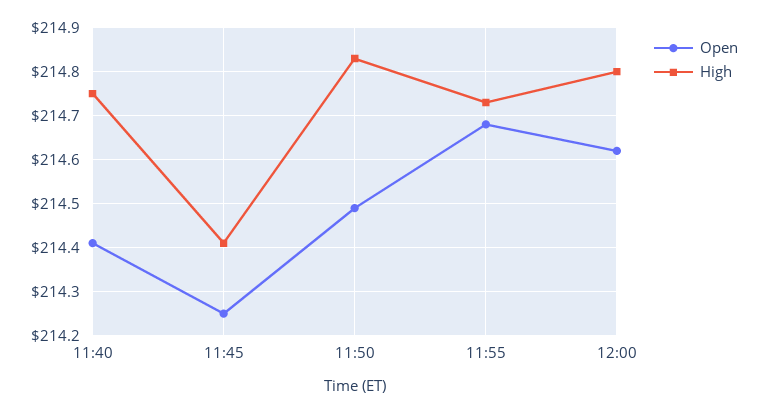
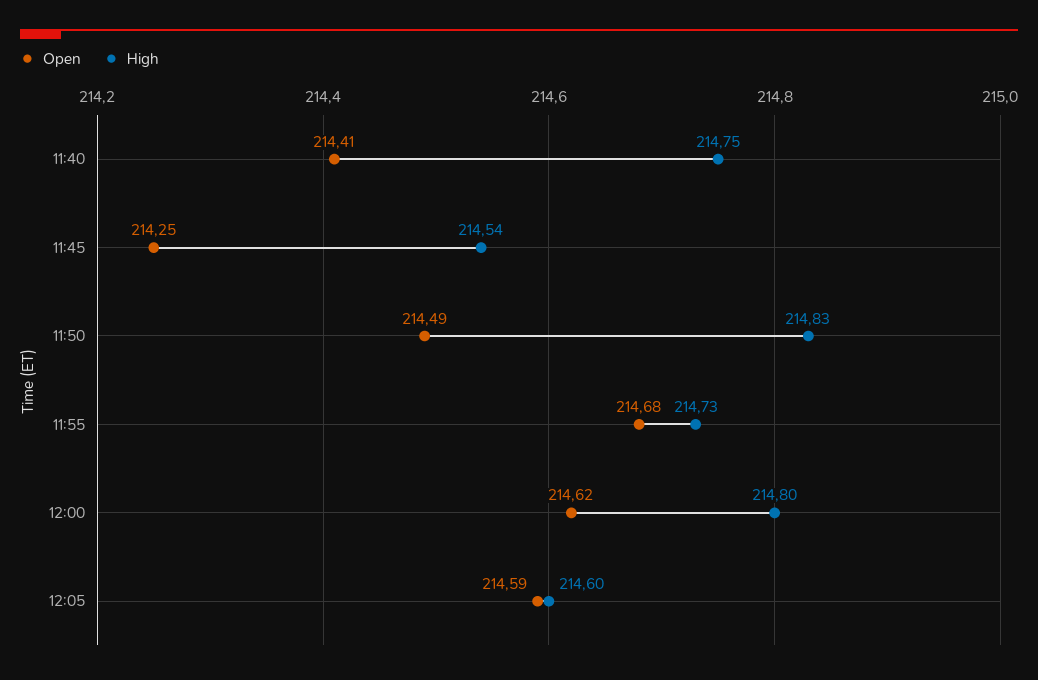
High, 11:45: 214.4 -> 214.54
Open, 12:05: none -> 214.59
High, 12:05: none -> 214.6

